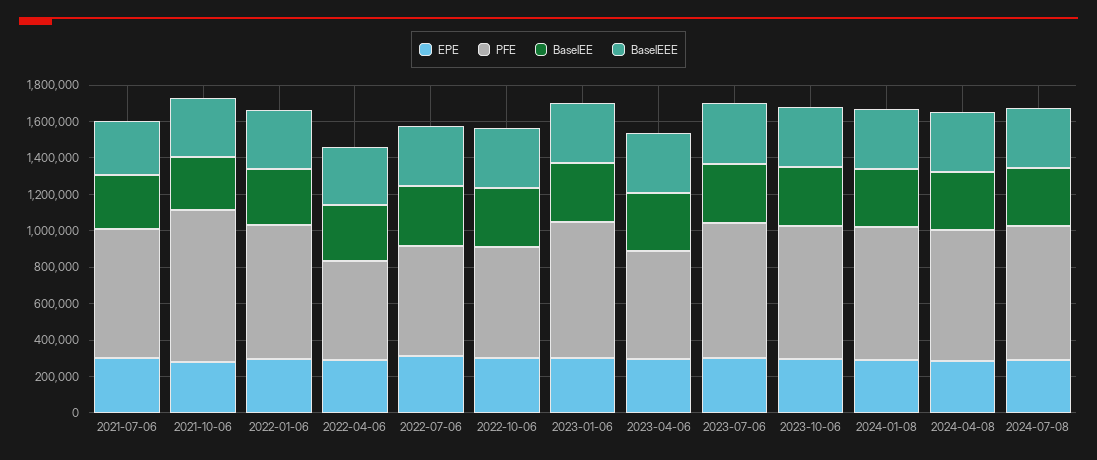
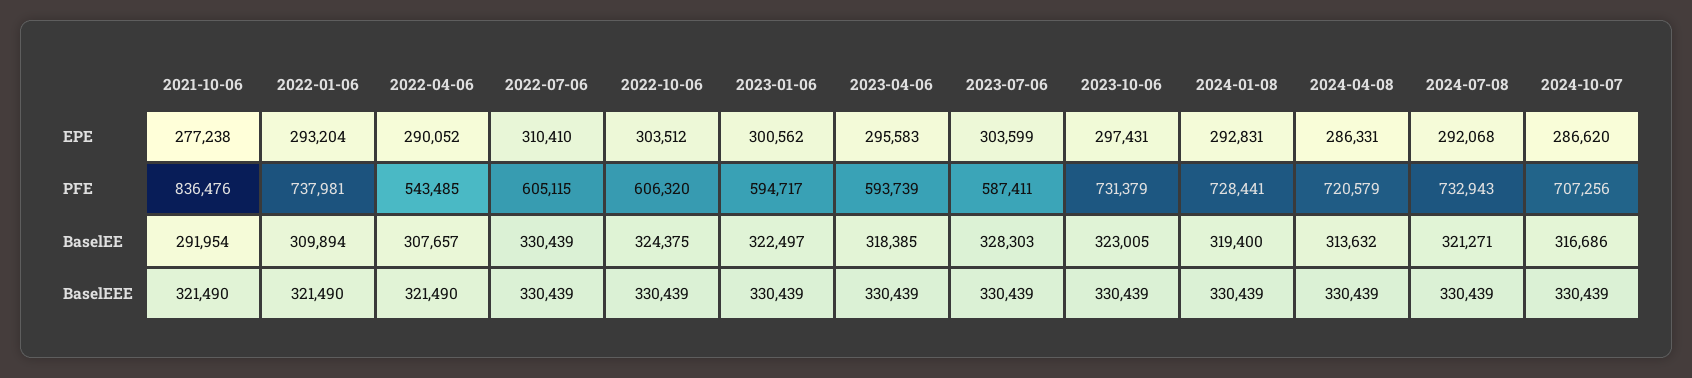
EPE, 2021-07-06: 300000 -> none
PFE, 2021-07-06: 700000 -> none
BaselEE, 2021-07-06: 300000 -> none
BaselEEE, 2021-07-06: 300000 -> none
PFE, 2023-01-06: 750000 -> 594717
PFE, 2023-07-06: 750000 -> 587411
EPE, 2024-10-07: none -> 286620
PFE, 2024-10-07: none -> 707256
BaselEE, 2024-10-07: none -> 316686
BaselEEE, 2024-10-07: none -> 330439

